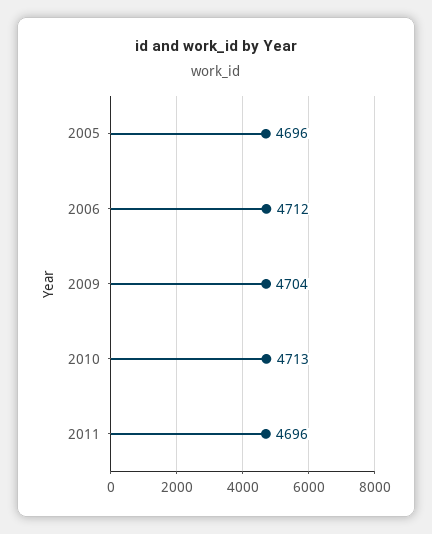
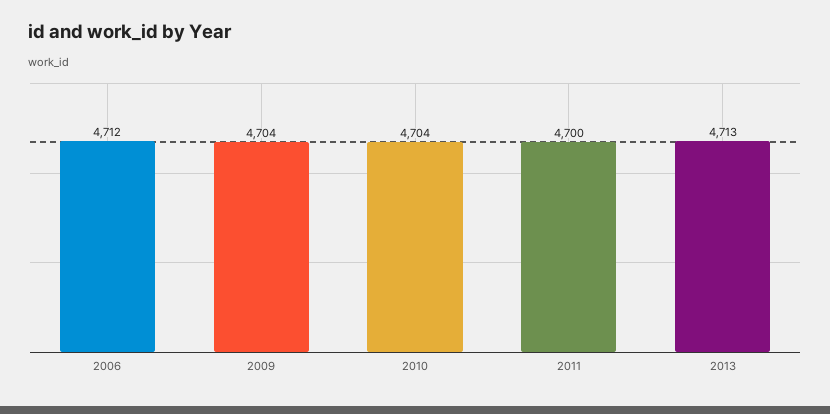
2005: 4696 -> none
2010: 4713 -> 4704
2011: 4696 -> 4700
2013: none -> 4713

